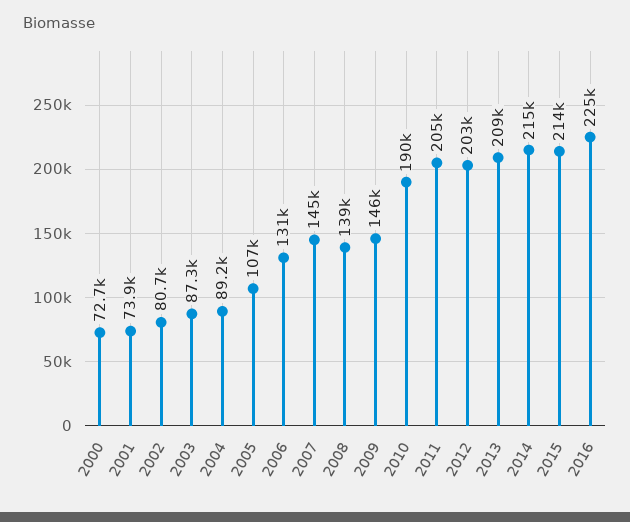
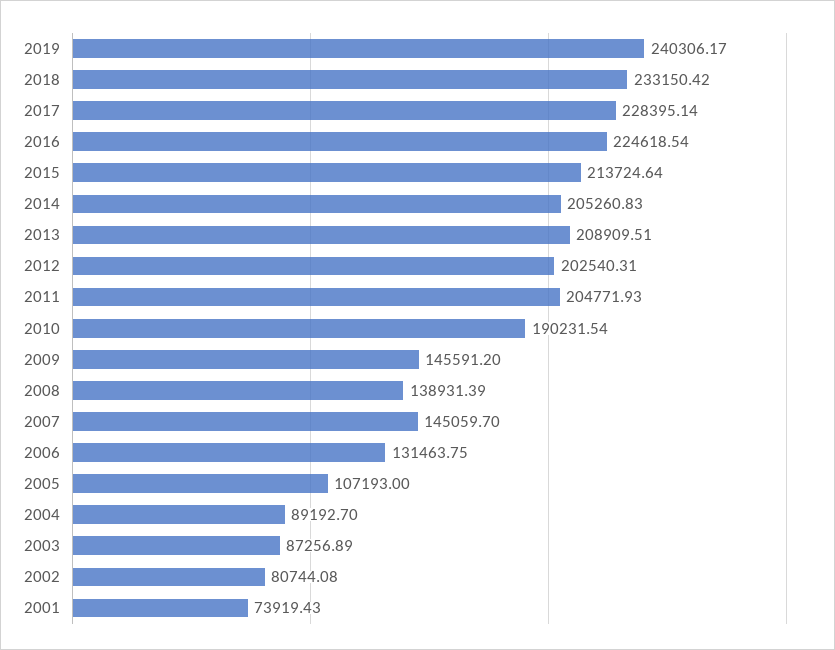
2000: 72700 -> none
2014: 215000 -> 205260.83
2019: none -> 240306.17
2018: none -> 233150.42
2017: none -> 228395.14

